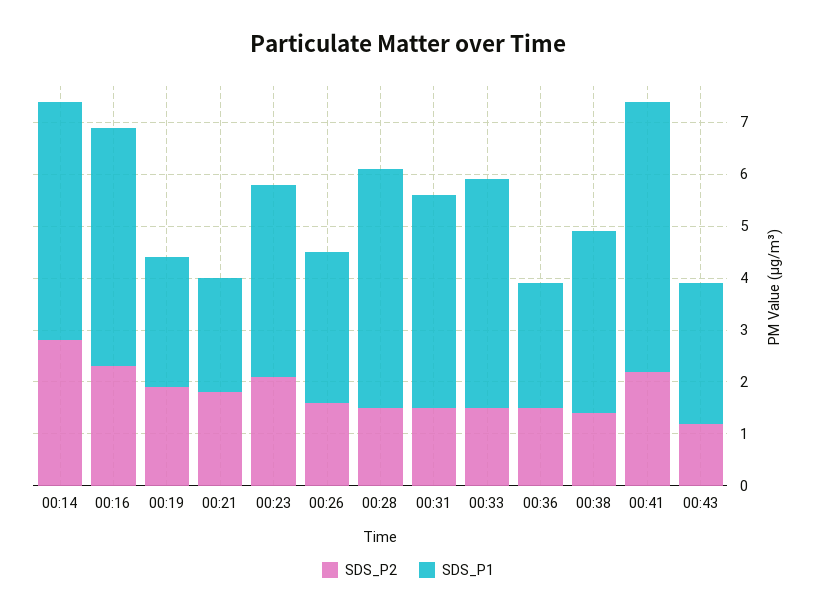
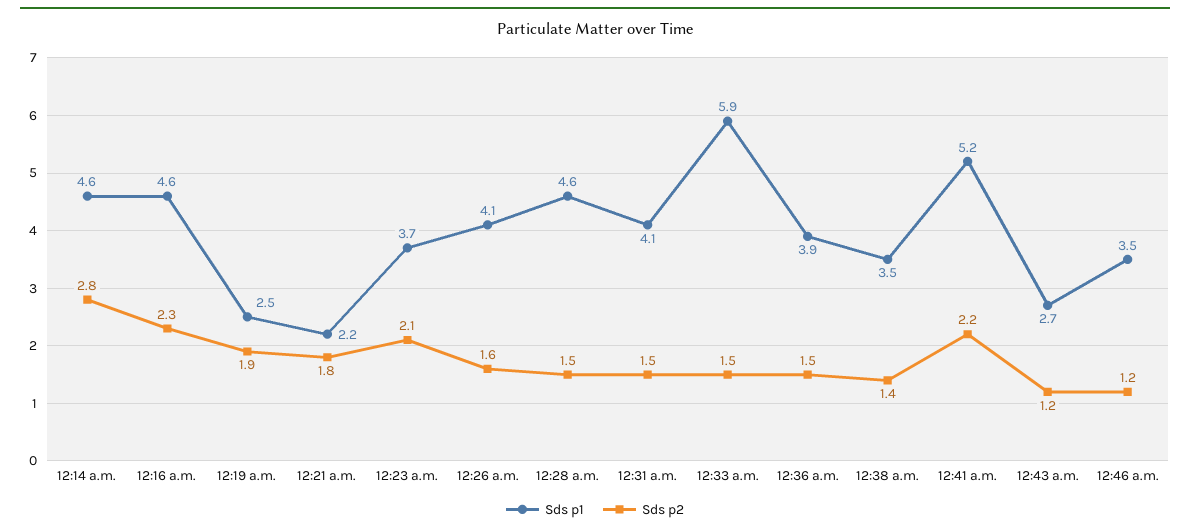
SDS_P1, 00:26: 3 -> 4.1
SDS_P1, 00:33: 4.5 -> 5.9
SDS_P1, 00:36: 2.5 -> 3.9
SDS_P1, 12:46 a.m.: none -> 3.5
SDS_P2, 12:46 a.m.: none -> 1.2

